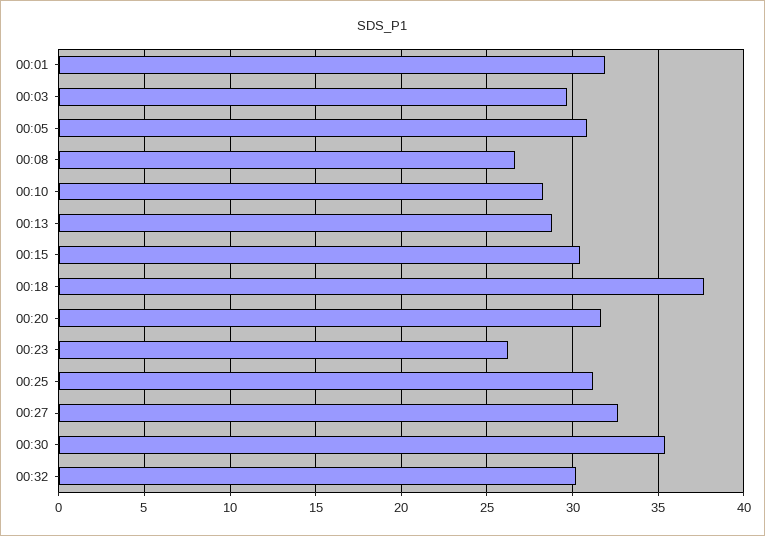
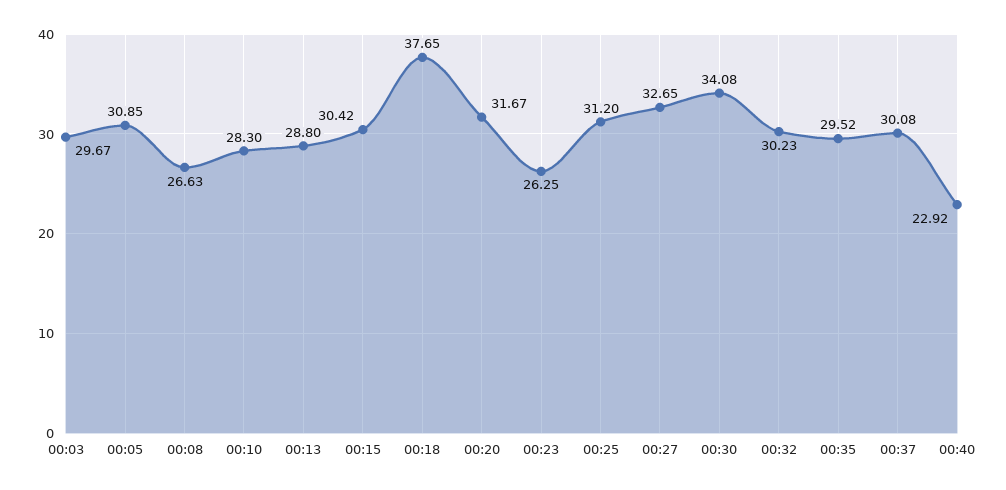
00:01: 32 -> none
00:30: 35.5 -> 34.08
00:35: none -> 29.52
00:37: none -> 30.08
00:40: none -> 22.92

